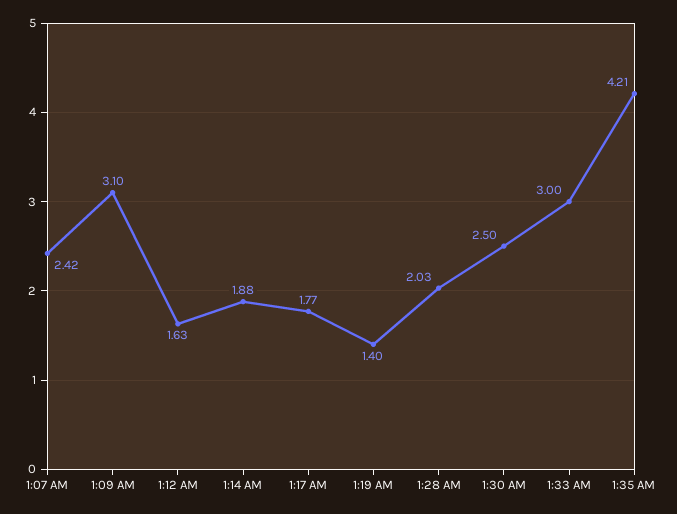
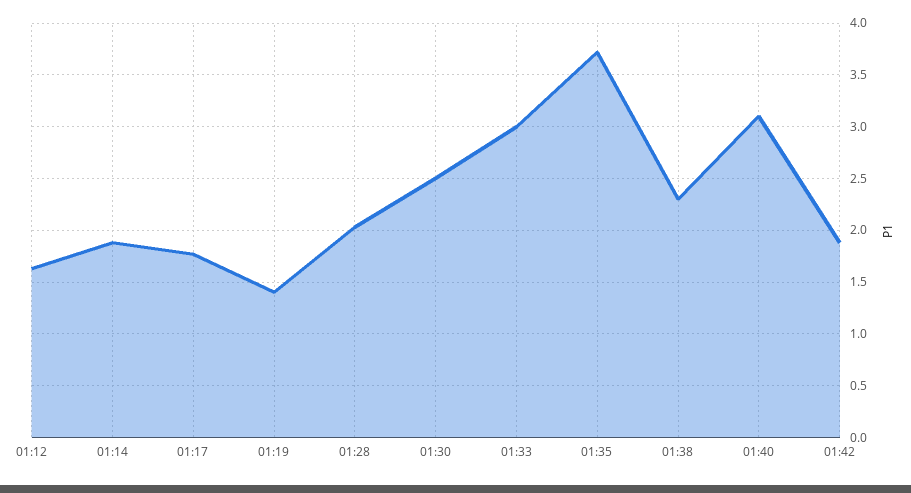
1:07 AM: 2.42 -> none
1:09 AM: 3.1 -> none
1:35 AM: 4.21 -> 3.7
01:38: none -> 2.3
01:40: none -> 3.1
01:42: none -> 1.9

